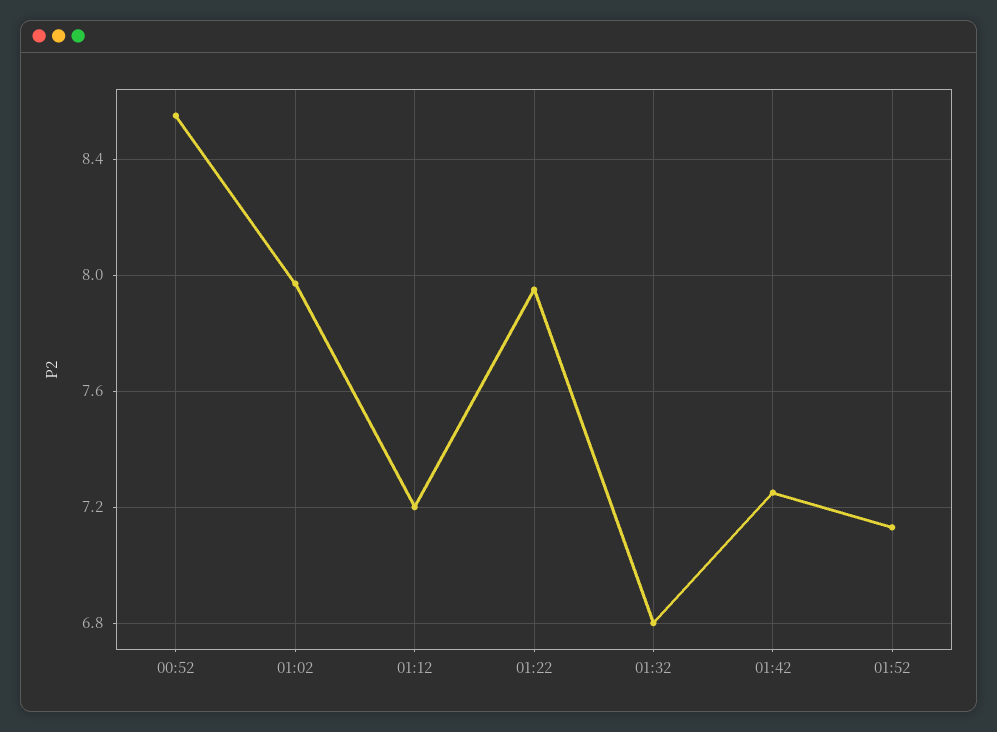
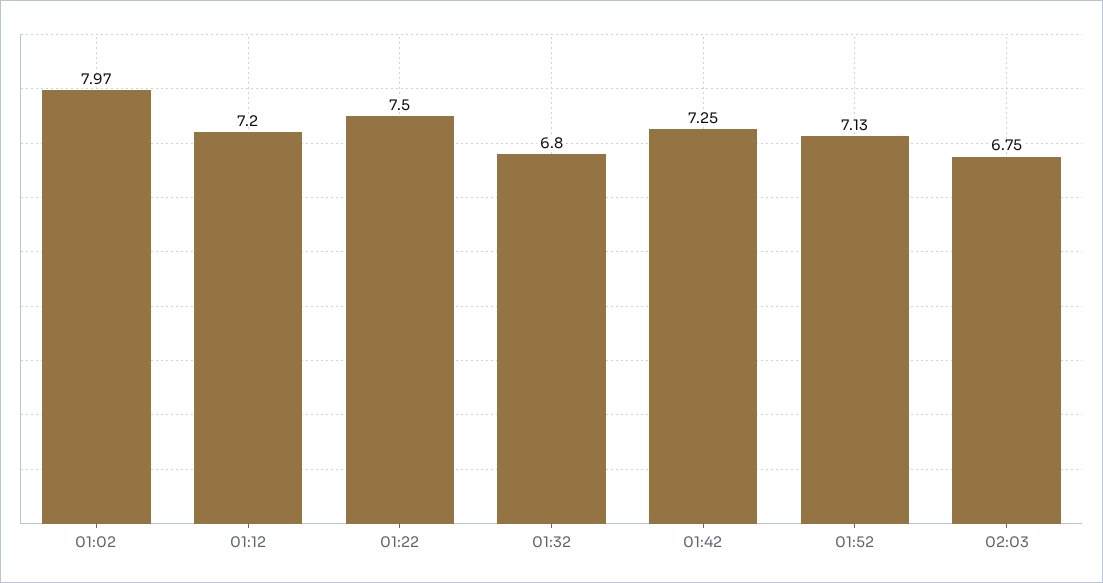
00:52: 8.55 -> none
01:22: 7.95 -> 7.5
02:03: none -> 6.75

